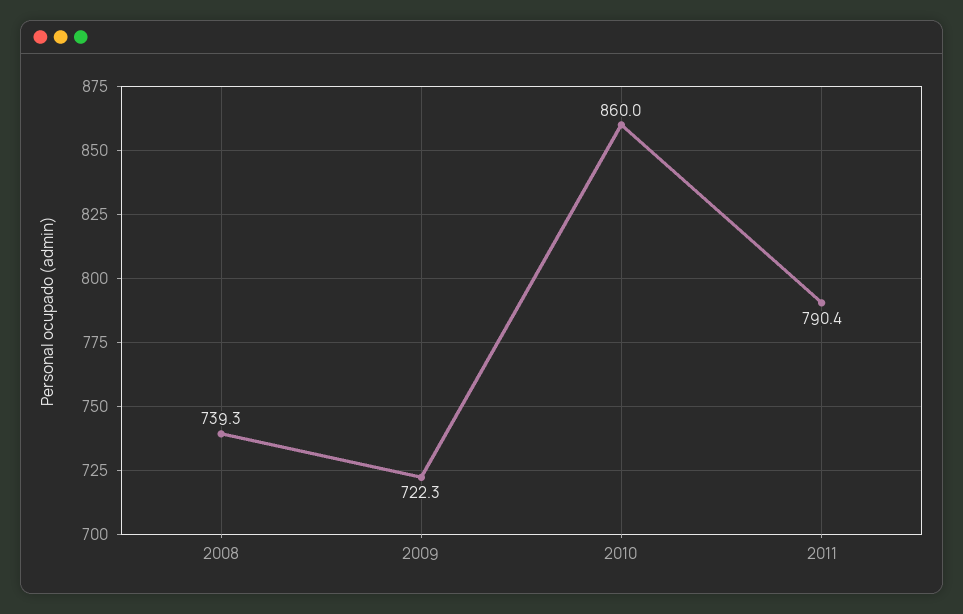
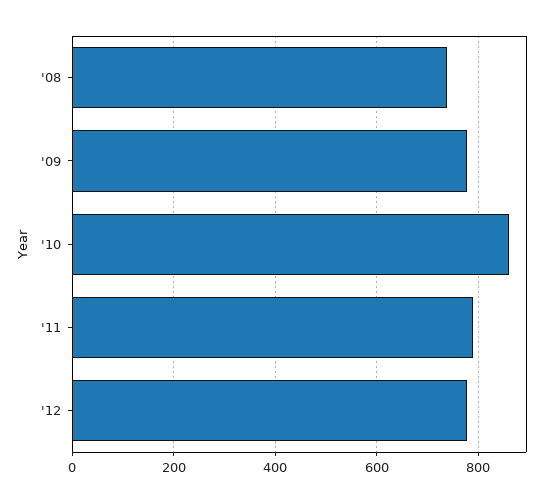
2009: 722.3 -> 780
'12: none -> 780

